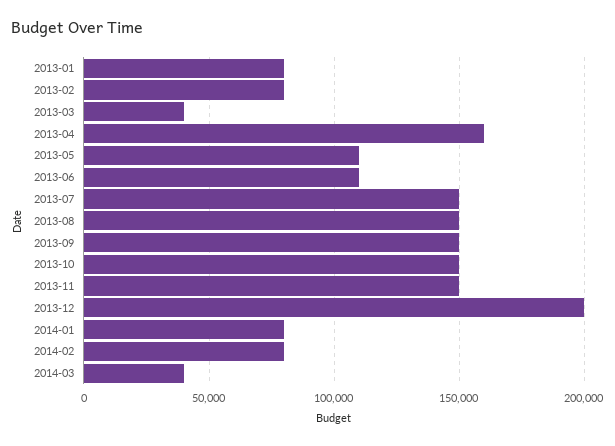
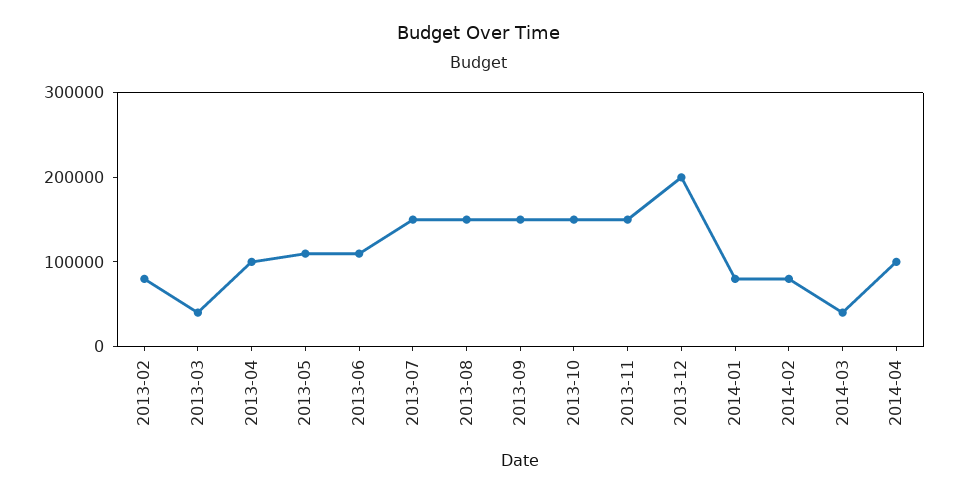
2013-01: 80000 -> none
2013-04: 160000 -> 100000
2014-04: none -> 100000

